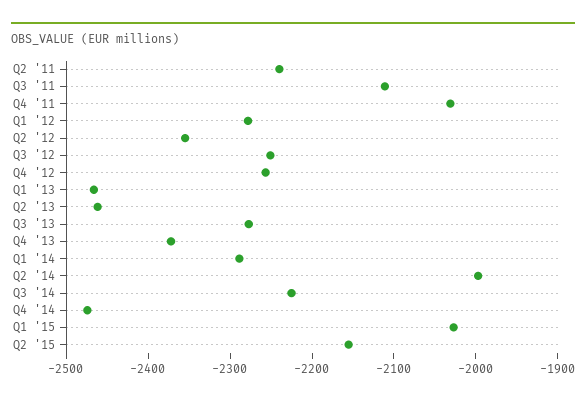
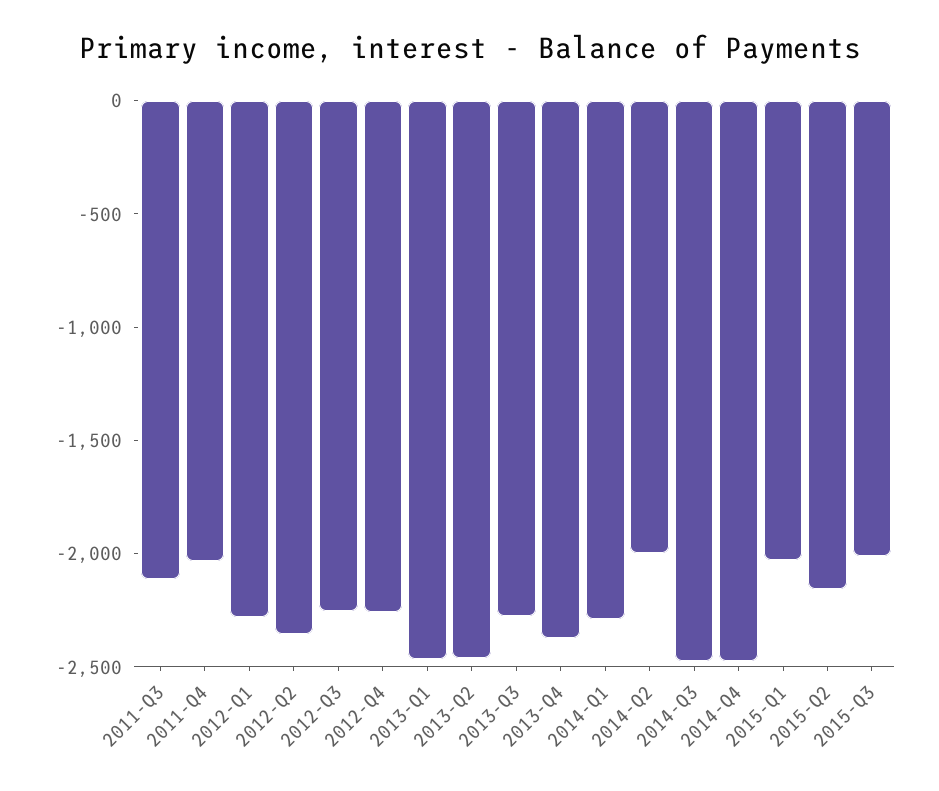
Q2 '11: -2240 -> none
Q3 '14: -2220 -> -2500
2015-Q3: none -> -2000

